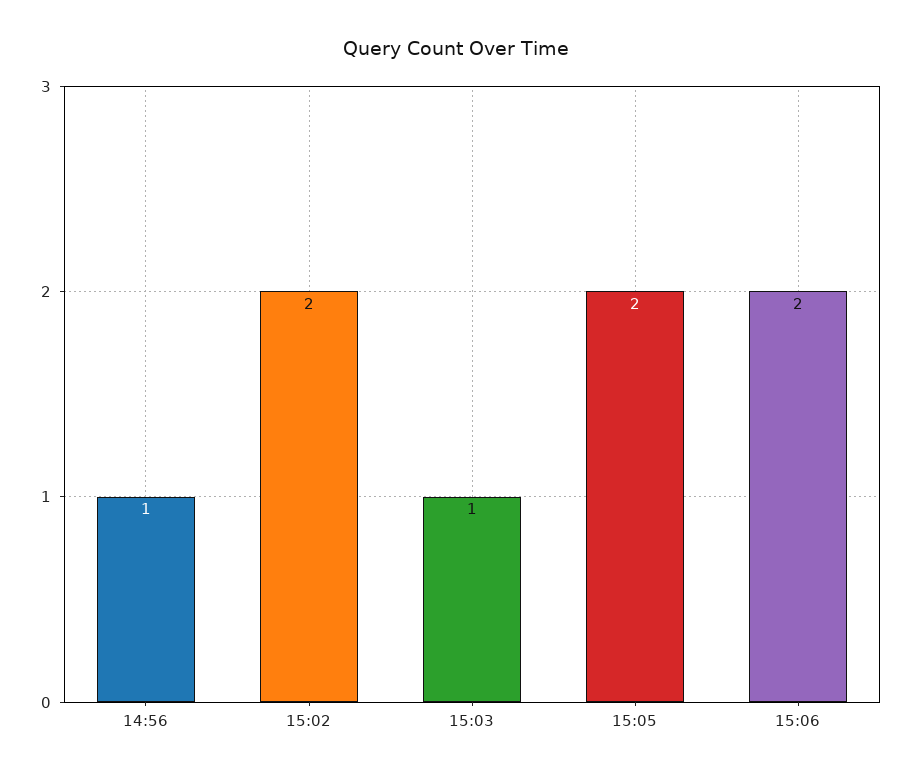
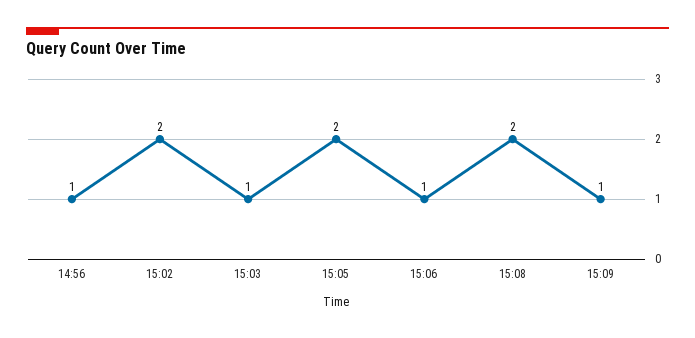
15:06: 2 -> 1
15:08: none -> 2
15:09: none -> 1

